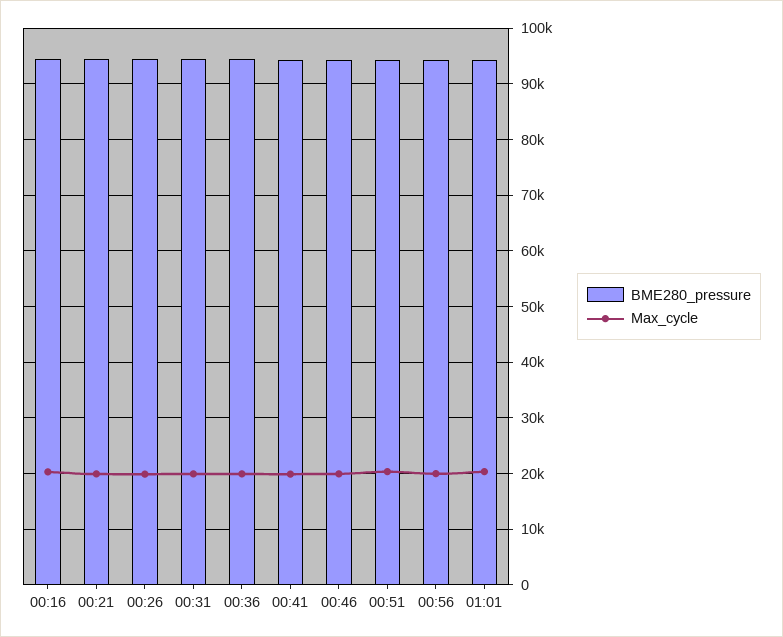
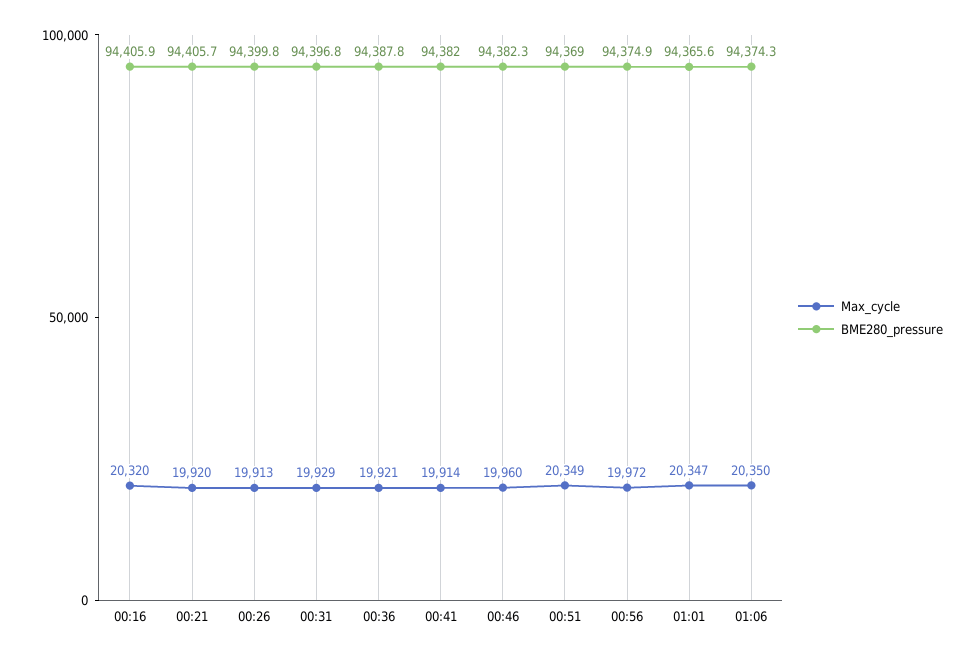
Max_cycle, 01:06: none -> 20350
BME280_pressure, 01:06: none -> 94374.3

